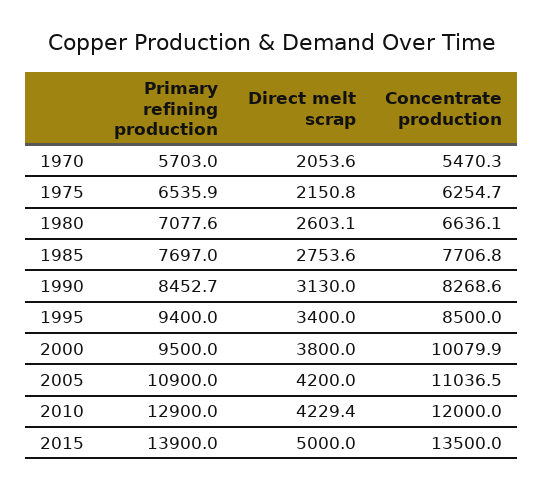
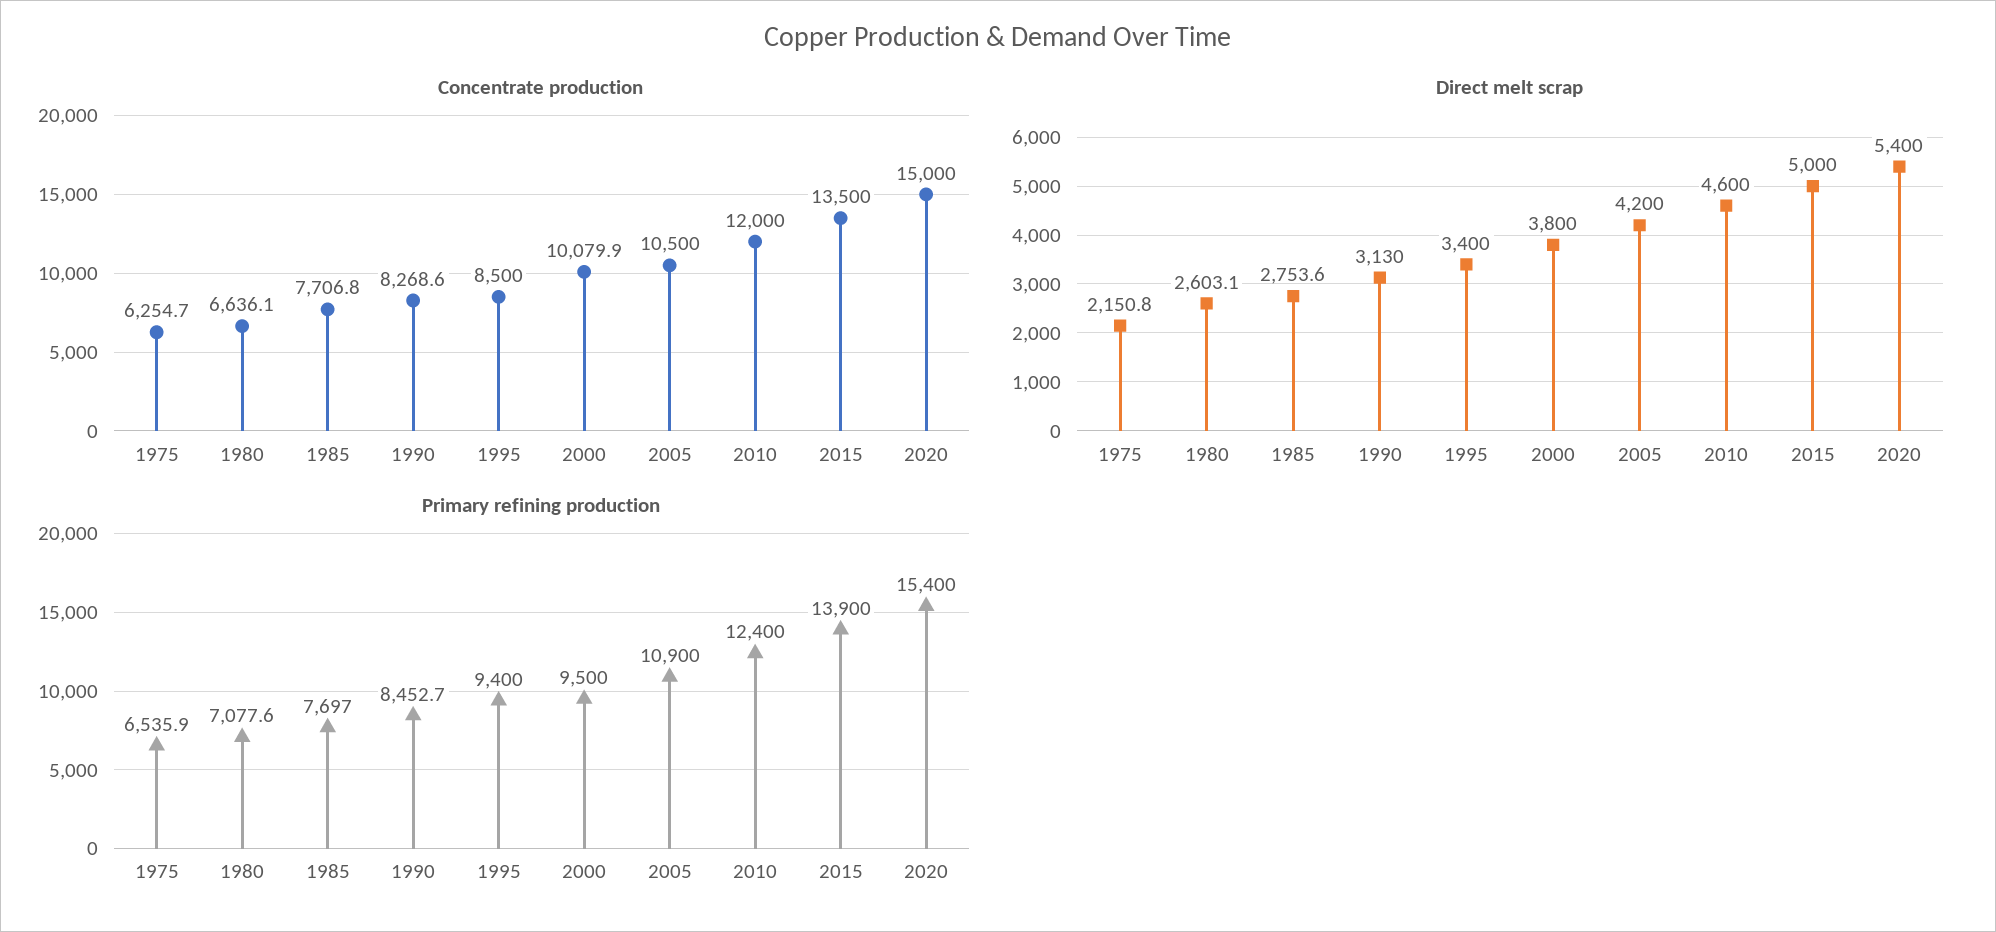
Primary refining production, 1970: 5703 -> none
Direct melt scrap, 1970: 2053.6 -> none
Concentrate production, 1970: 5470.3 -> none
Concentrate production, 2005: 11036.5 -> 10500
Primary refining production, 2010: 12900 -> 12400
Direct melt scrap, 2010: 4229.4 -> 4600
Concentrate production, 2020: none -> 15000
Direct melt scrap, 2020: none -> 5400
Primary refining production, 2020: none -> 15400

